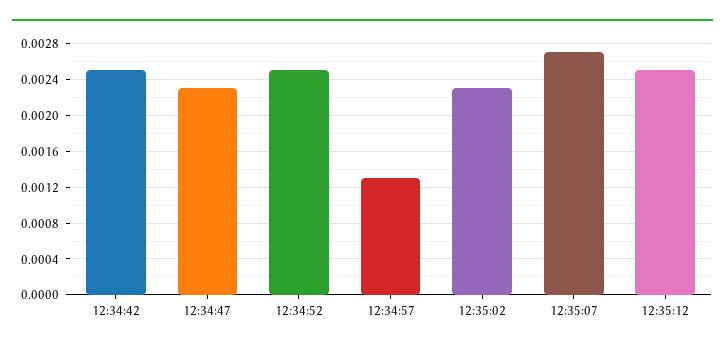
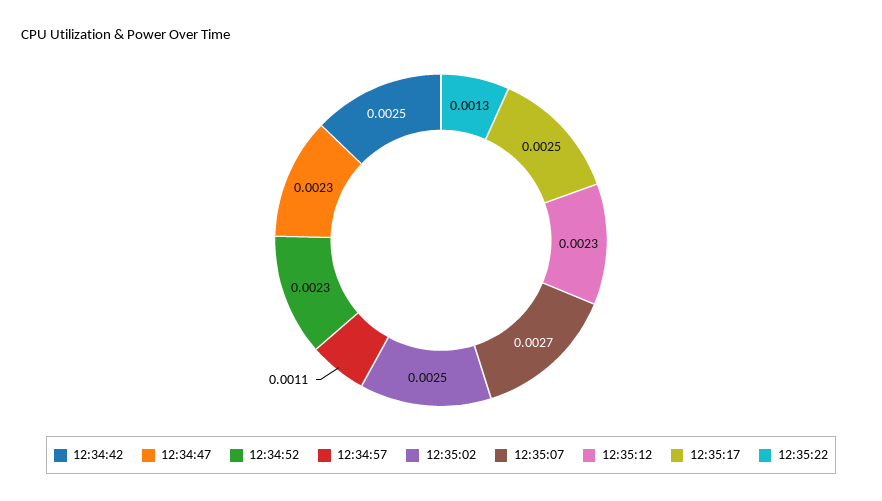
12:34:52: 0.0025 -> 0.0023
12:34:57: 0.0013 -> 0.0011
12:35:02: 0.0023 -> 0.0025
12:35:12: 0.0025 -> 0.0023
12:35:17: none -> 0.0025
12:35:22: none -> 0.0013

